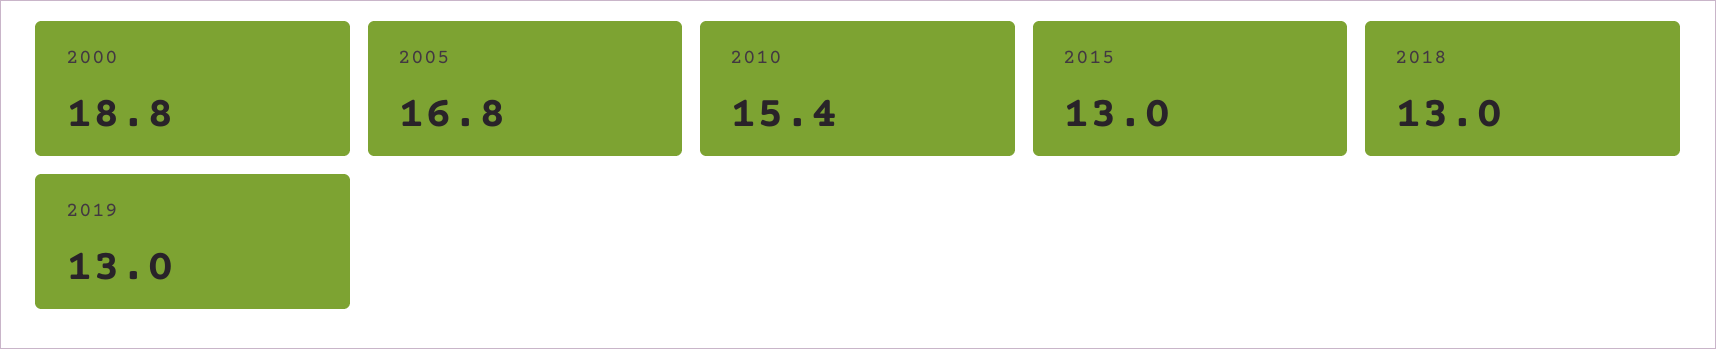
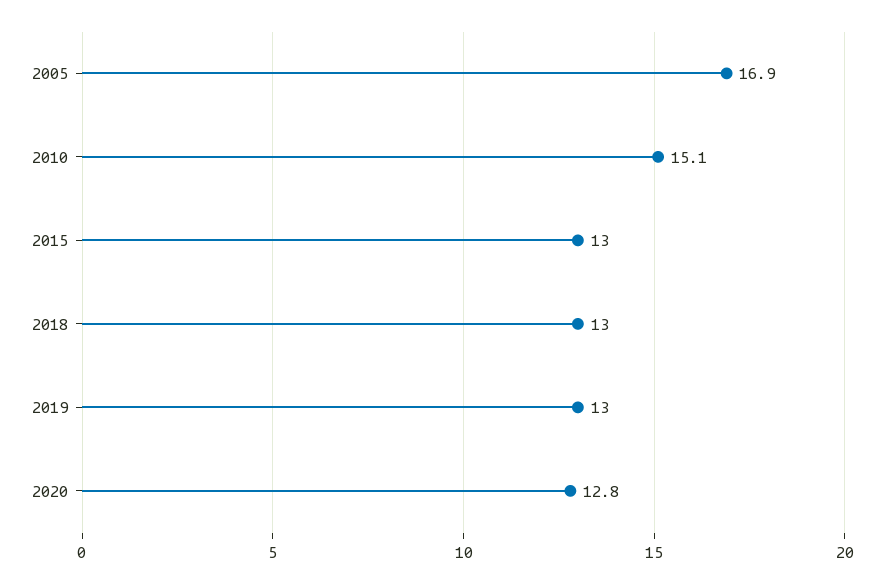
2000: 18.8 -> none
2005: 16.8 -> 16.9
2010: 15.4 -> 15.1
2020: none -> 12.8

